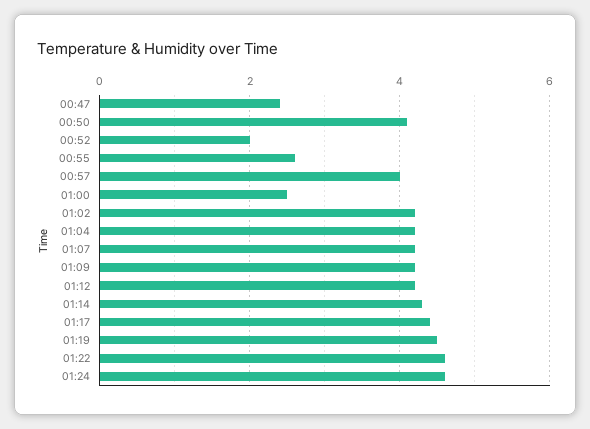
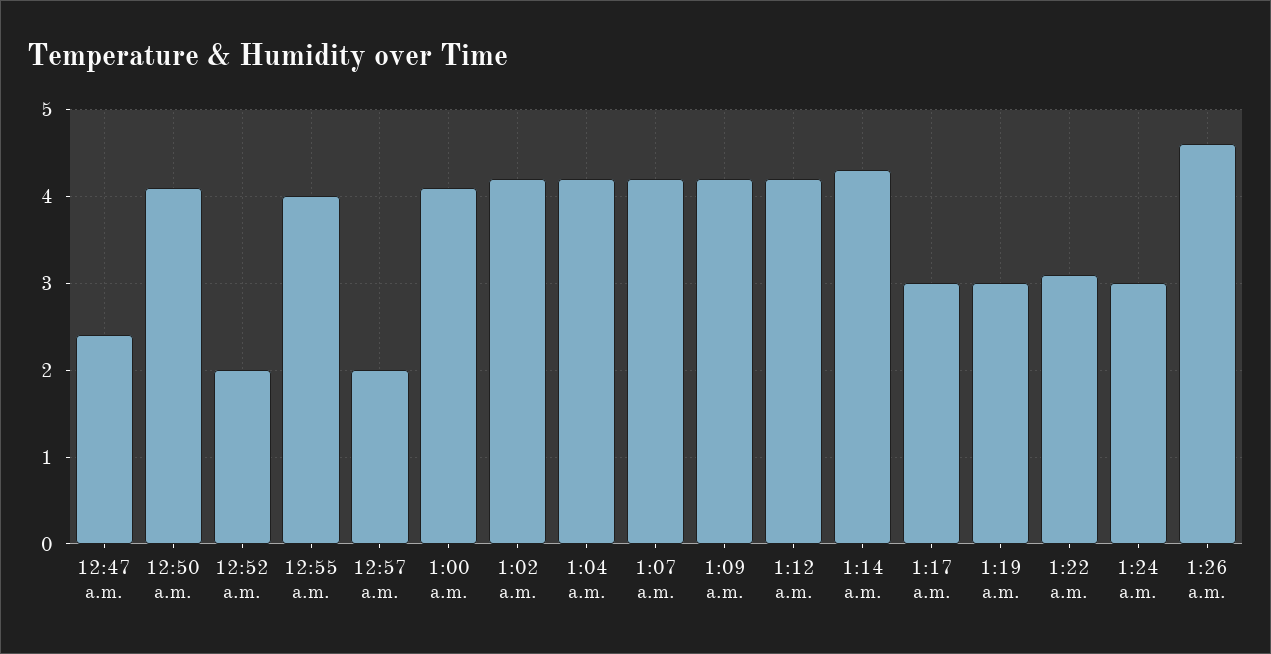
00:55: 2.5 -> 4
00:57: 4 -> 2
01:00: 2.5 -> 4.1
01:17: 4.5 -> 3
01:19: 4.5 -> 3
01:22: 4.5 -> 3.1
01:24: 4.5 -> 3
1:26 a.m.: none -> 4.6

